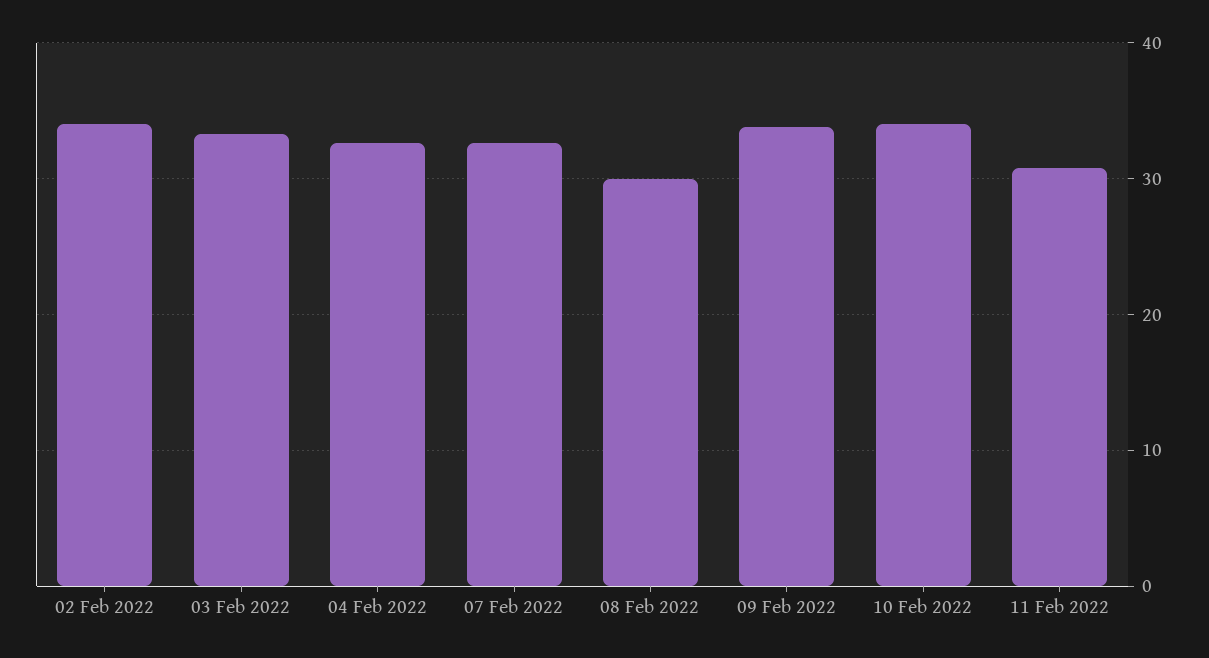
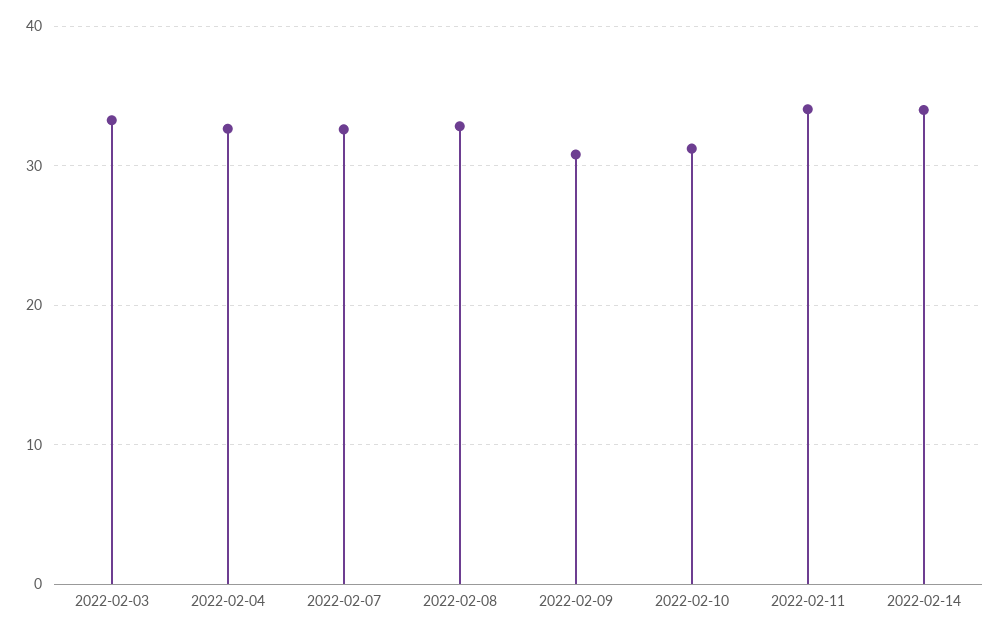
02 Feb 2022: 34 -> none
08 Feb 2022: 30 -> 33
09 Feb 2022: 34 -> 31
10 Feb 2022: 34 -> 31
11 Feb 2022: 31 -> 34
2022-02-14: none -> 34

